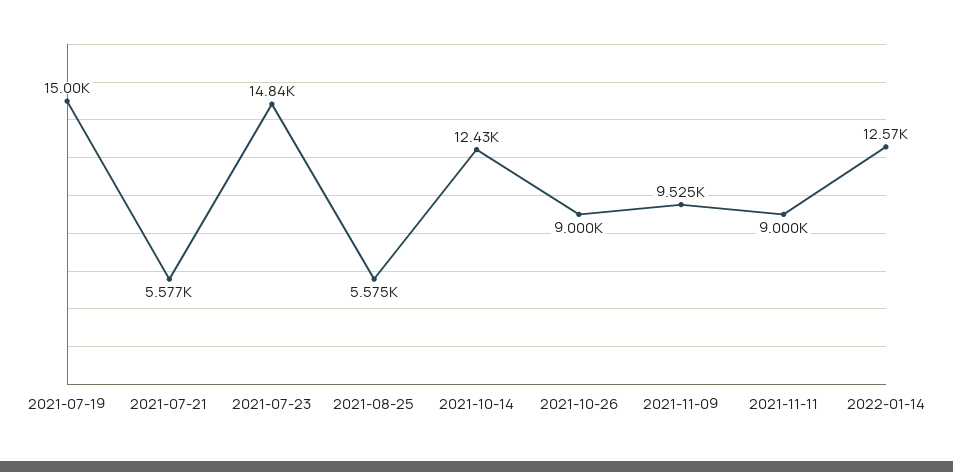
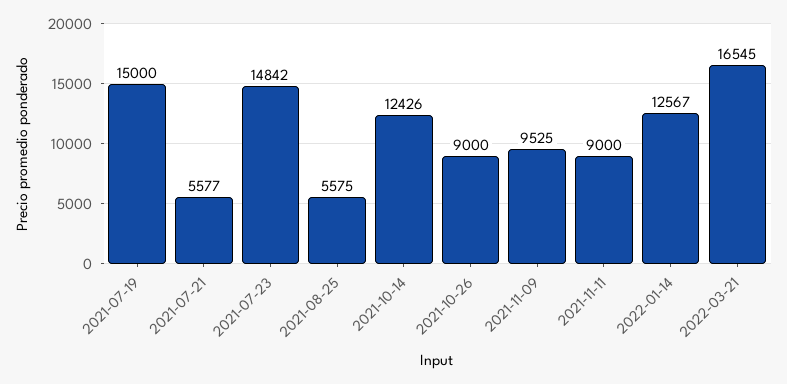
2022-03-21: none -> 16545

